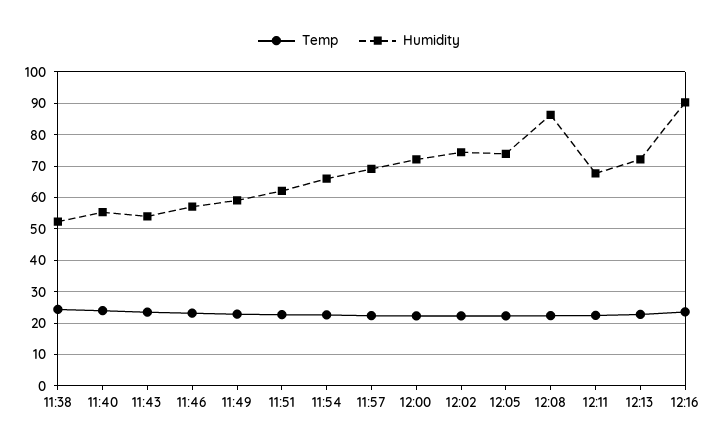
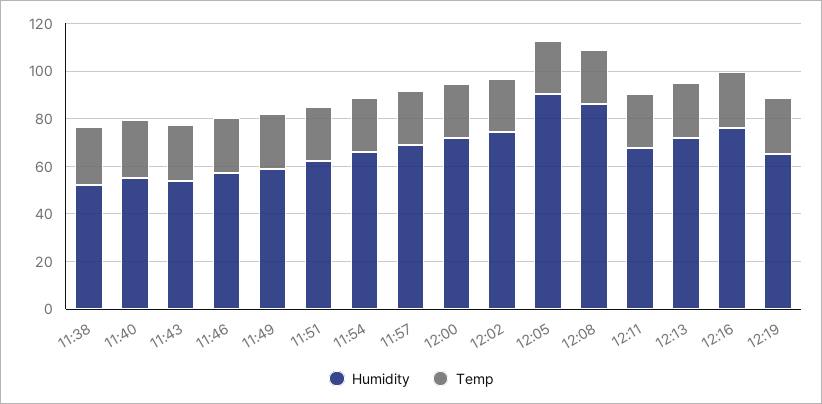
Humidity, 12:05: 74 -> 90
Humidity, 12:16: 90 -> 75
Humidity, 12:19: none -> 65
Temp, 12:19: none -> 25

